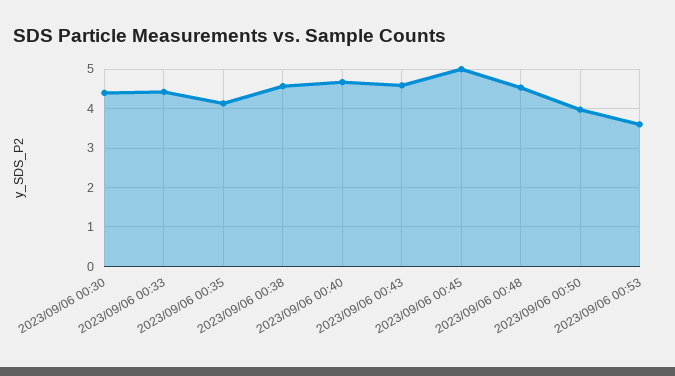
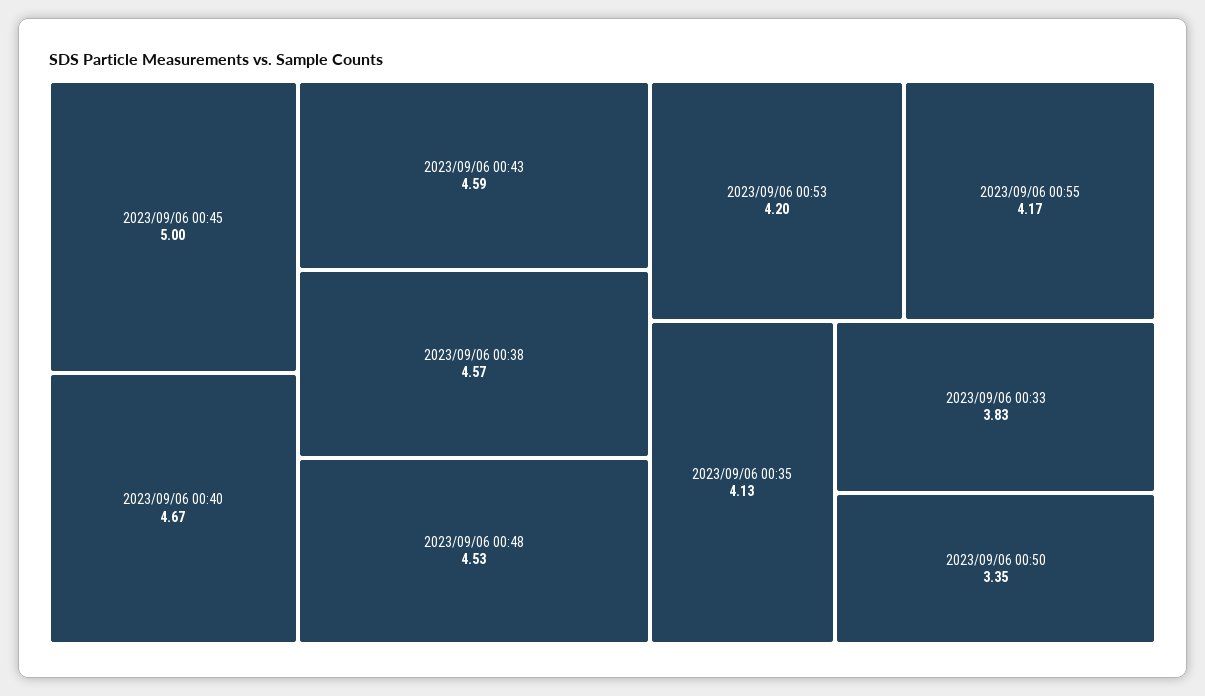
2023/09/06 00:30: 4.4 -> none
2023/09/06 00:33: 4.4 -> 3.83
2023/09/06 00:50: 4 -> 3.35
2023/09/06 00:53: 3.6 -> 4.2
2023/09/06 00:55: none -> 4.17

